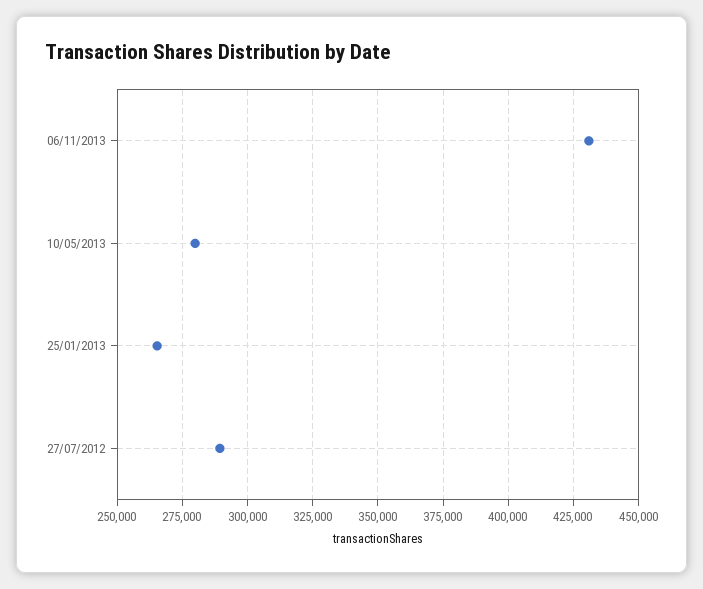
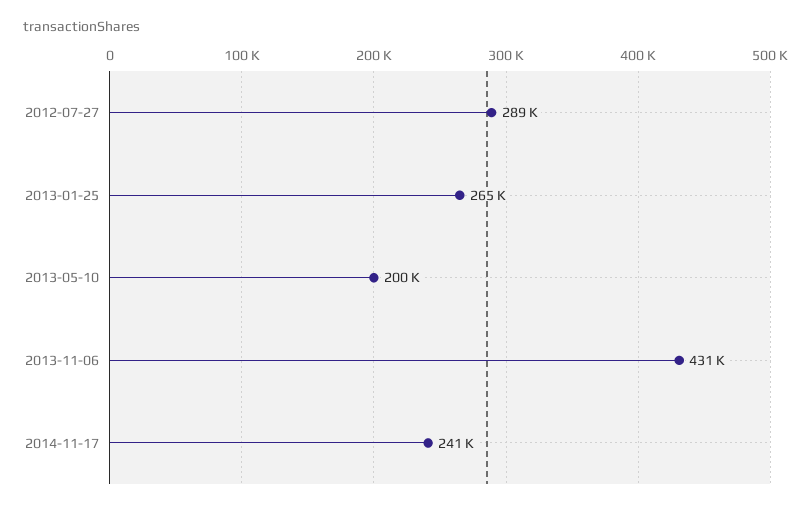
10/05/2013: 280000 -> 200000
2014-11-17: none -> 241000

